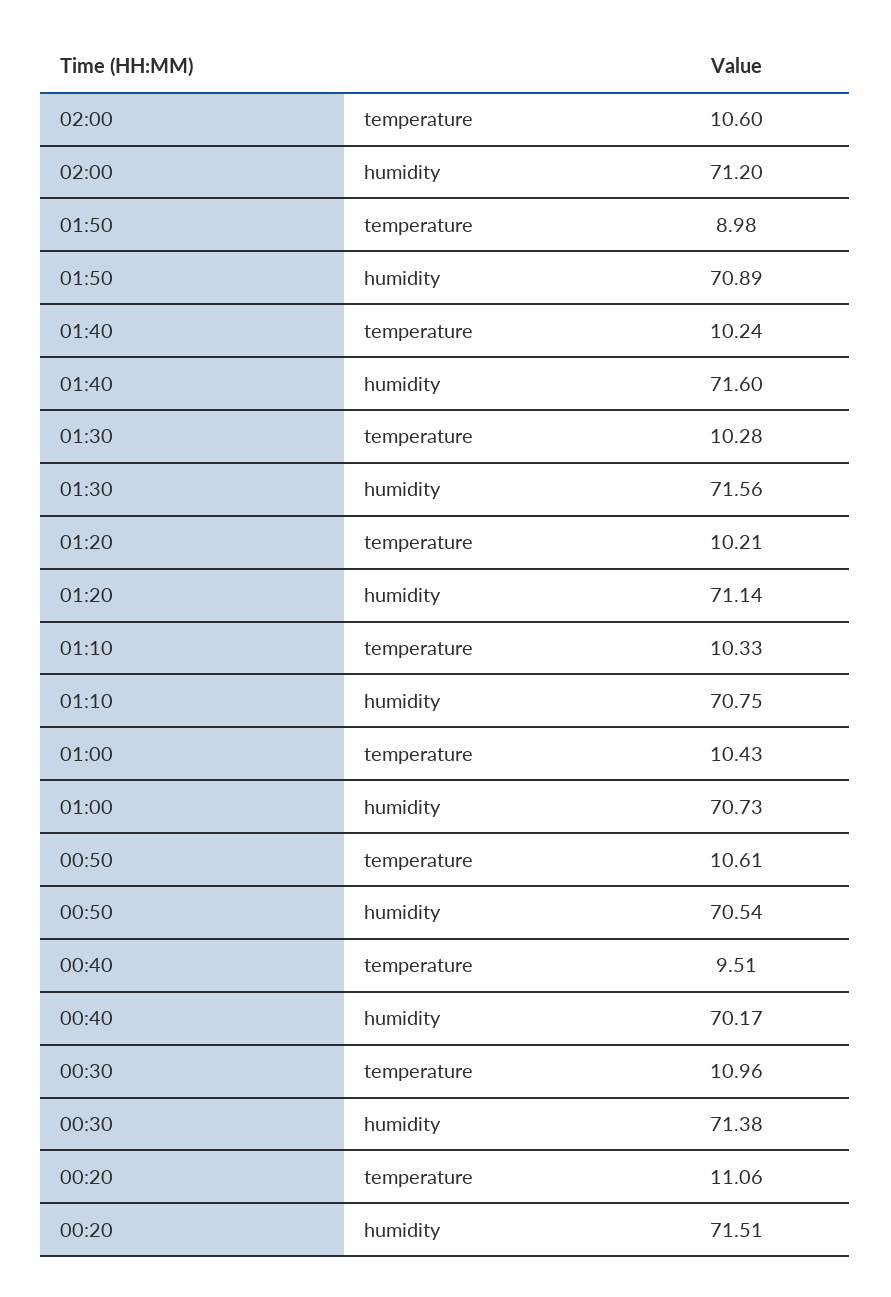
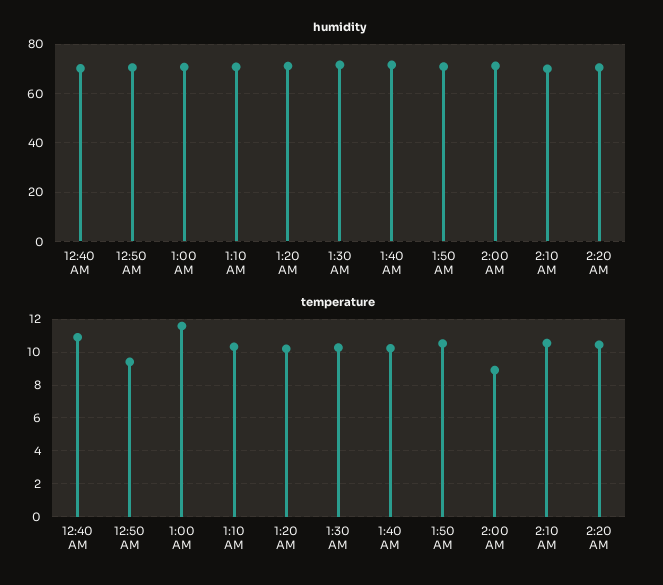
temperature, 02:00: 10.6 -> 9
temperature, 01:50: 8.98 -> 10.5
temperature, 01:00: 10.43 -> 11.5
temperature, 00:50: 10.61 -> 9.5
temperature, 00:40: 9.51 -> 11
temperature, 00:30: 10.96 -> none
humidity, 00:30: 71.38 -> none
temperature, 00:20: 11.06 -> none
humidity, 00:20: 71.51 -> none
humidity, 2:10 AM: none -> 70
humidity, 2:20 AM: none -> 70
temperature, 2:10 AM: none -> 10.5
temperature, 2:20 AM: none -> 10.5

